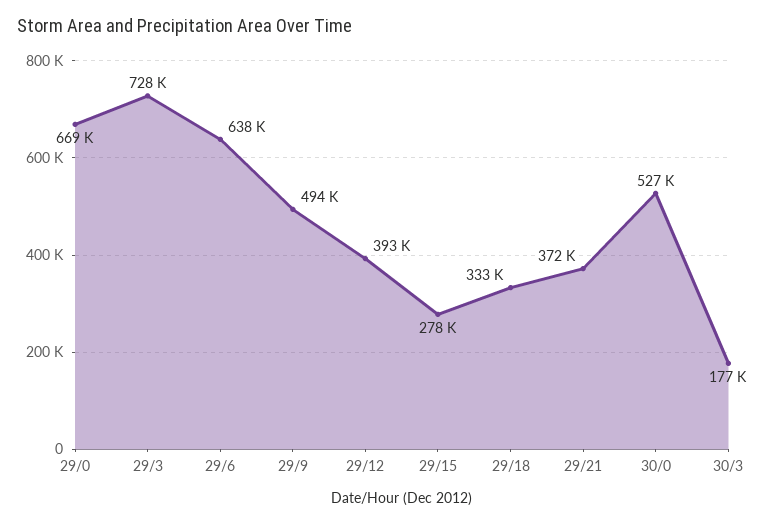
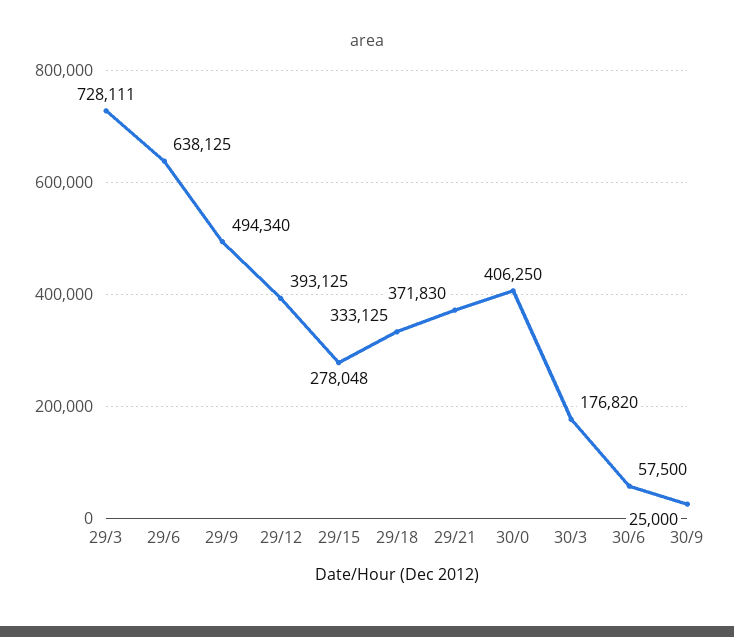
29/0: 669000 -> none
30/0: 527000 -> 406250
30/6: none -> 57500
30/9: none -> 25000

